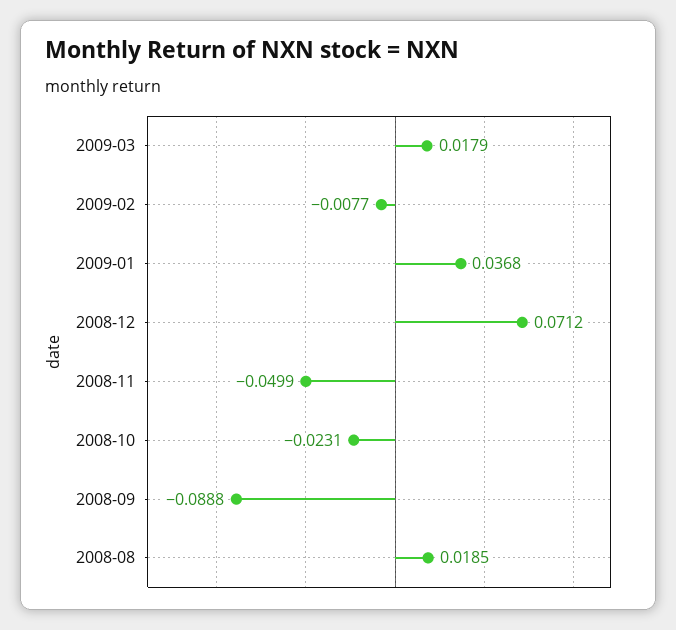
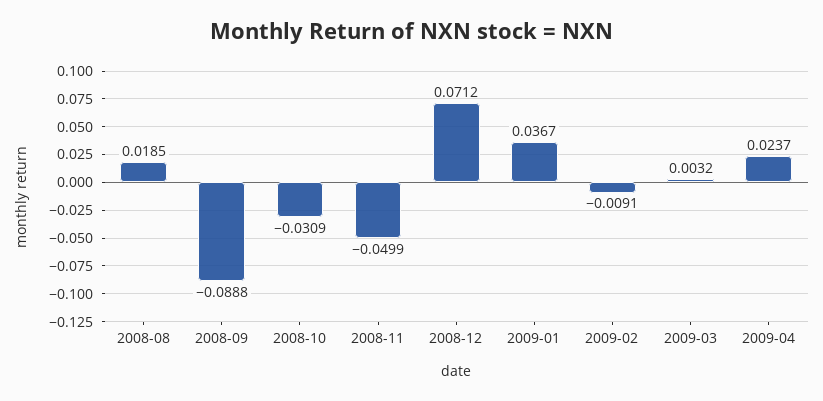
2009-03: 0.0179 -> 0.0032
2009-02: -0.0077 -> -0.0091
2009-01: 0.0368 -> 0.0367
2008-10: -0.0231 -> -0.0309
2009-04: none -> 0.0237

